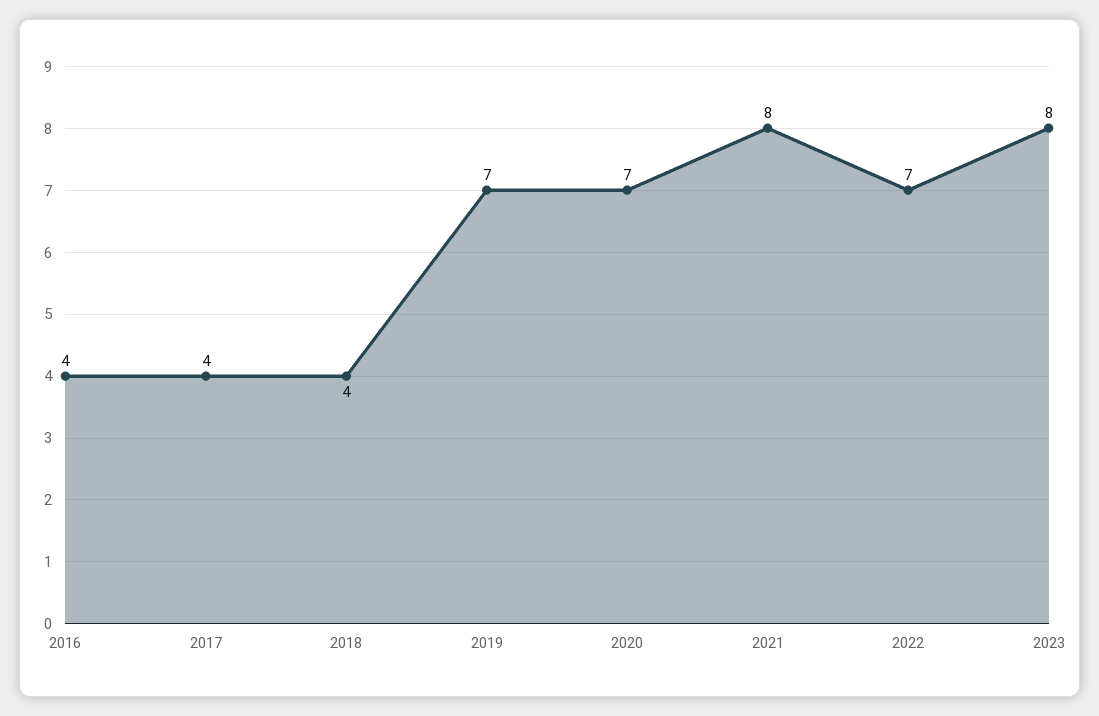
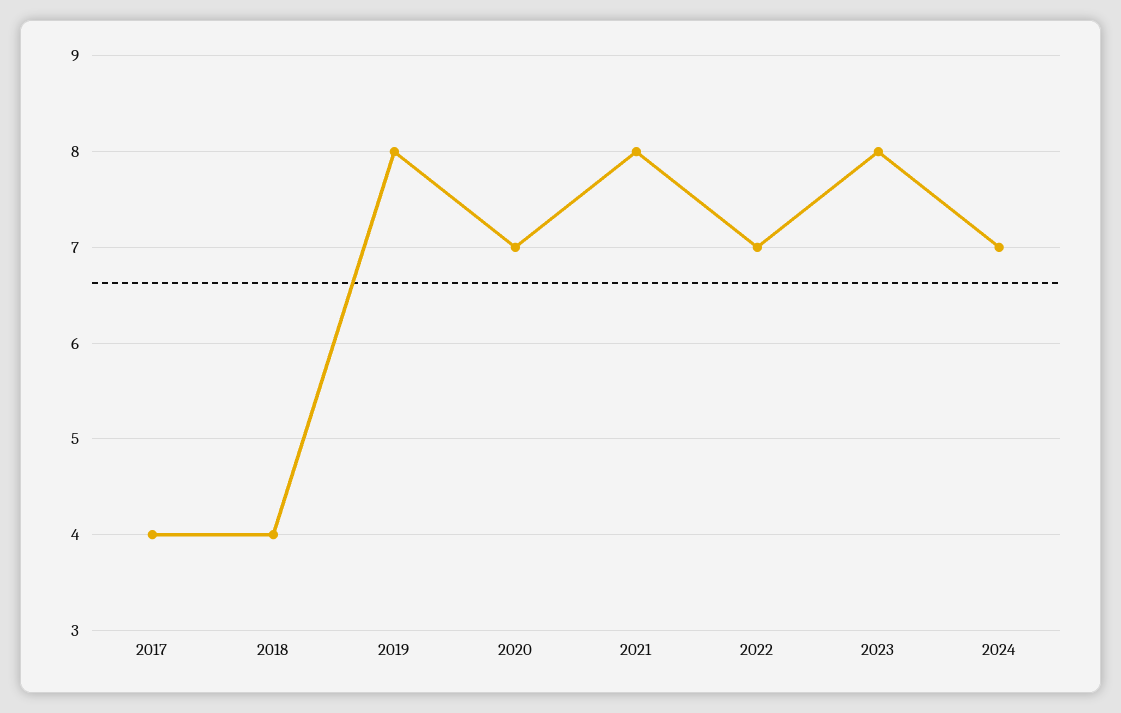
2016: 4 -> none
2019: 7 -> 8
2024: none -> 7

